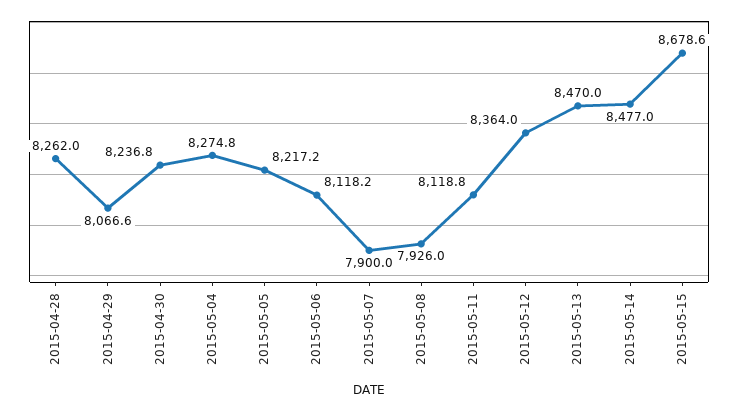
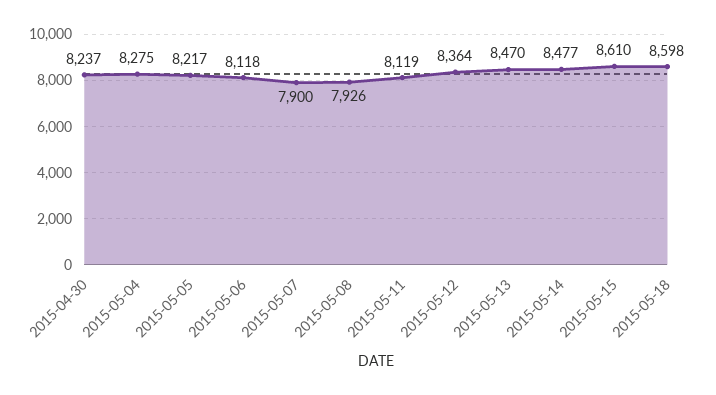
2015-04-28: 8262 -> none
2015-04-29: 8066.6 -> none
2015-05-15: 8678.6 -> 8610
2015-05-18: none -> 8598

